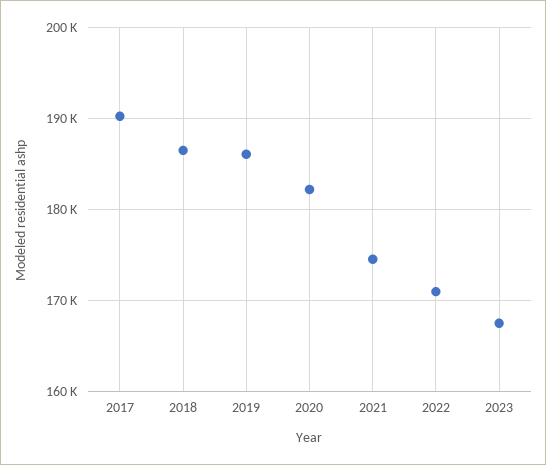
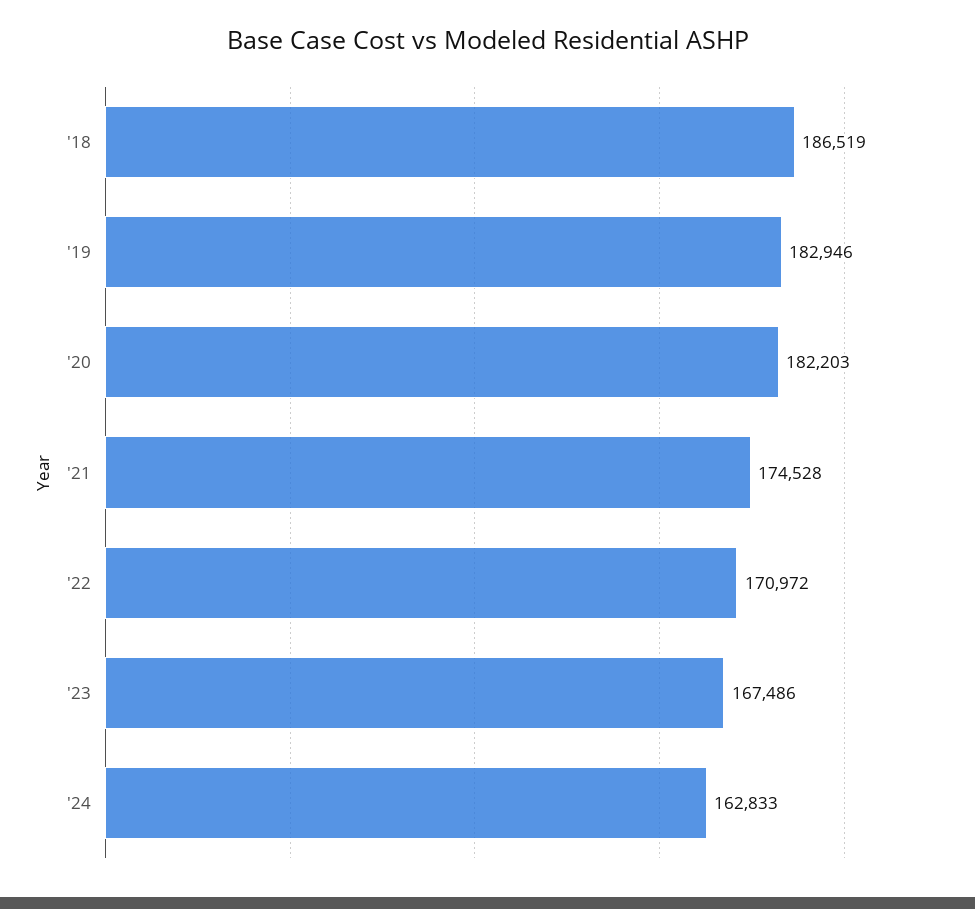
2017: 190000 -> none
2019: 186000 -> 182946
'24: none -> 162833

